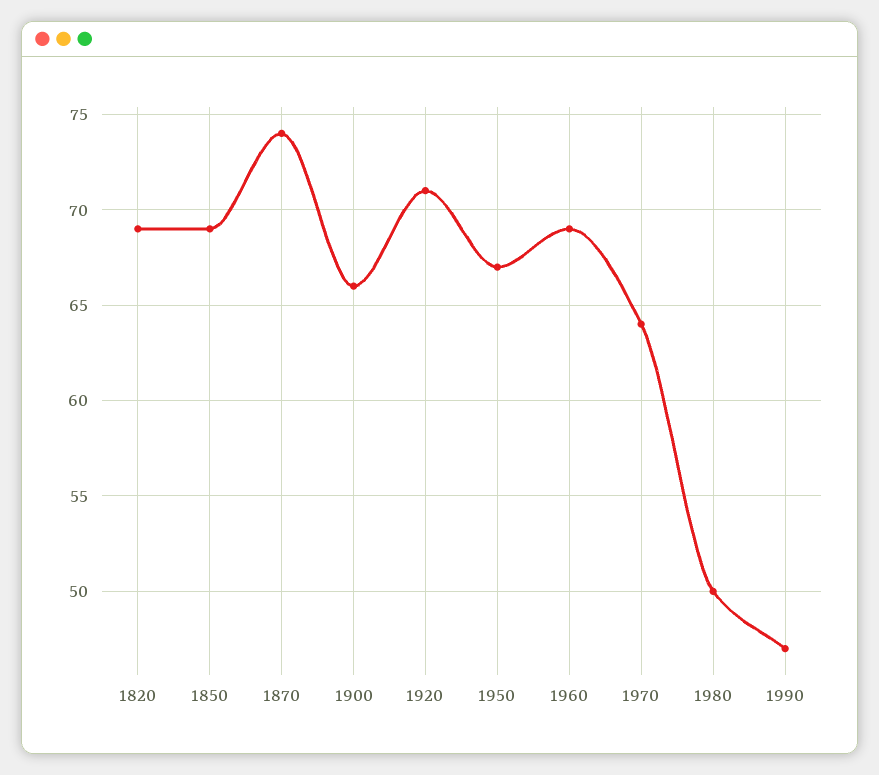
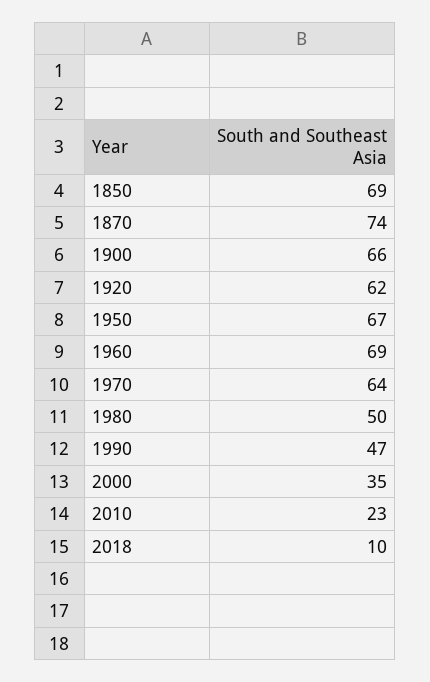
1820: 69 -> none
1920: 71 -> 62
2000: none -> 35
2010: none -> 23
2018: none -> 10

